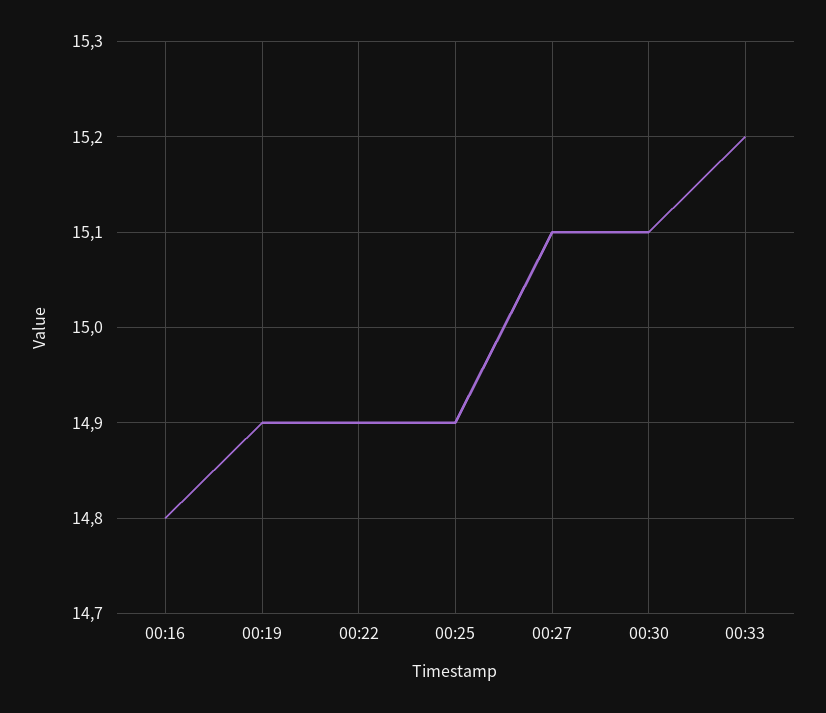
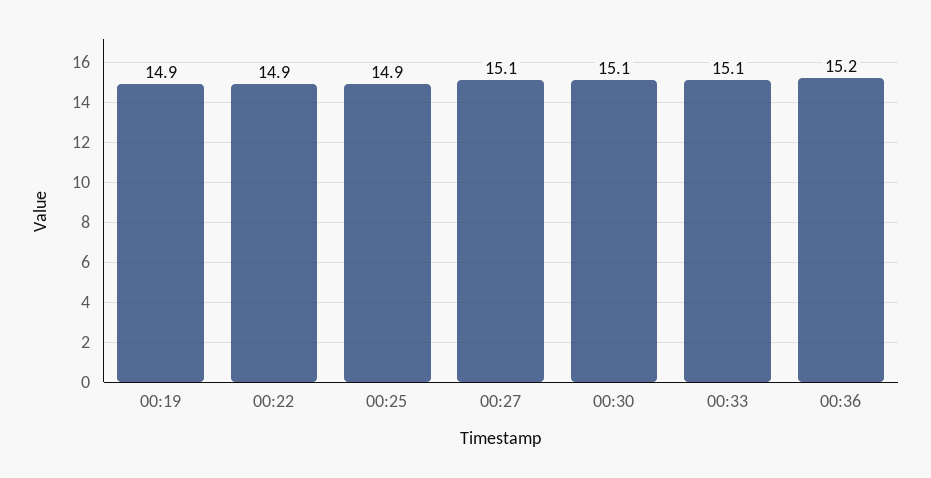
00:16: 14.8 -> none
00:33: 15.2 -> 15.1
00:36: none -> 15.2

